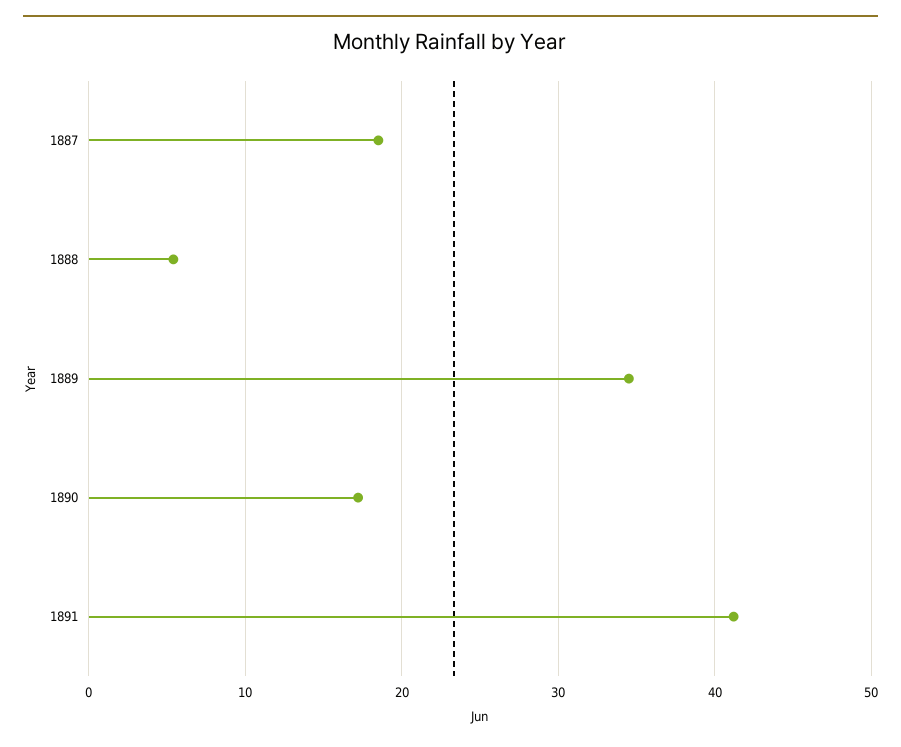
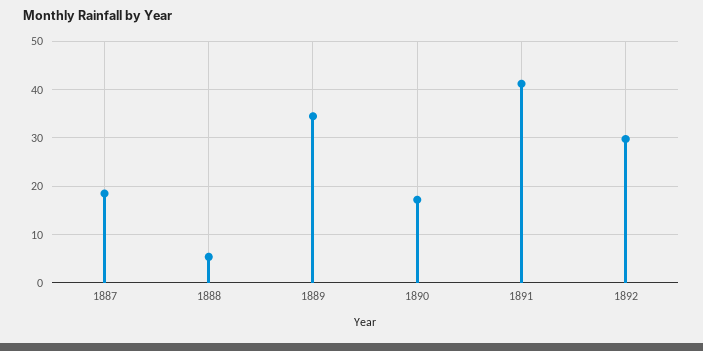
1892: none -> 30

